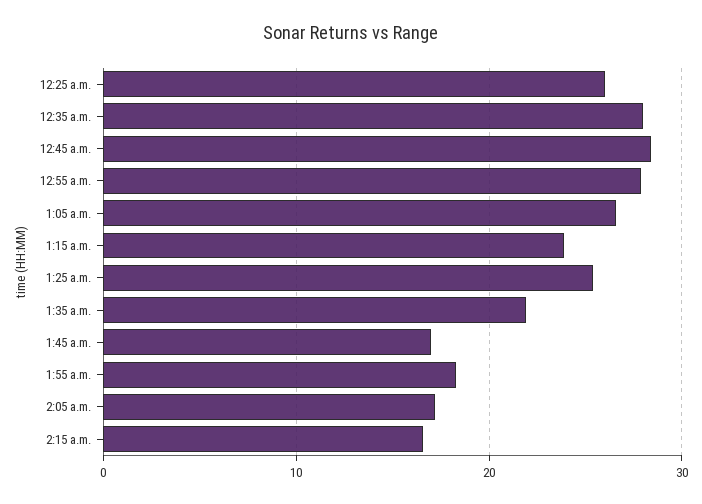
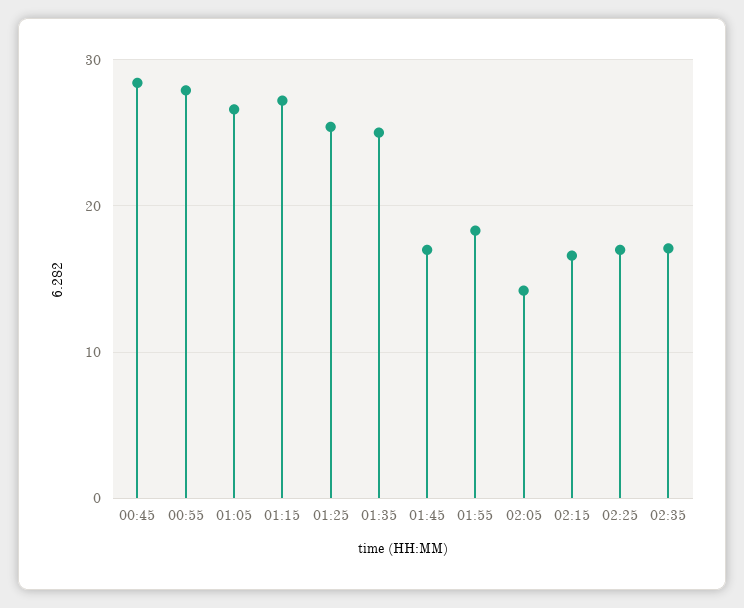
12:25 a.m.: 26 -> none
12:35 a.m.: 28 -> none
1:15 a.m.: 24 -> 27
1:35 a.m.: 22 -> 25
2:05 a.m.: 17 -> 14
02:25: none -> 17
02:35: none -> 17

